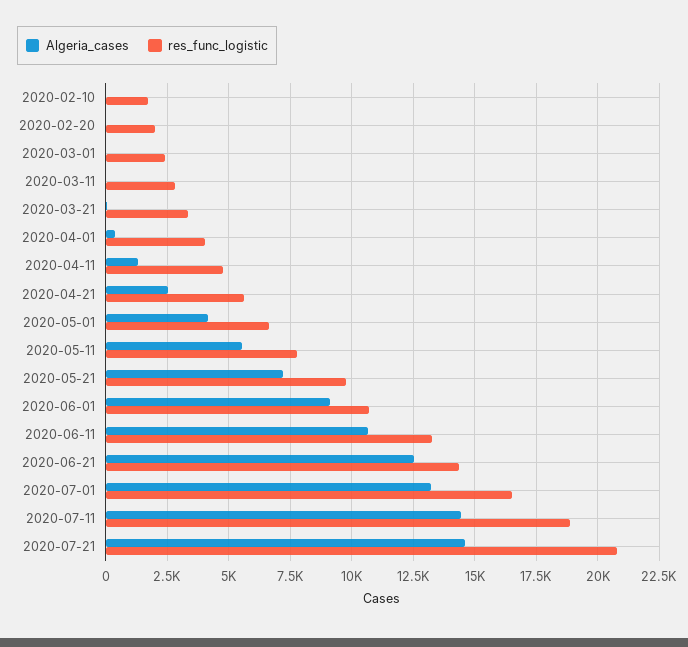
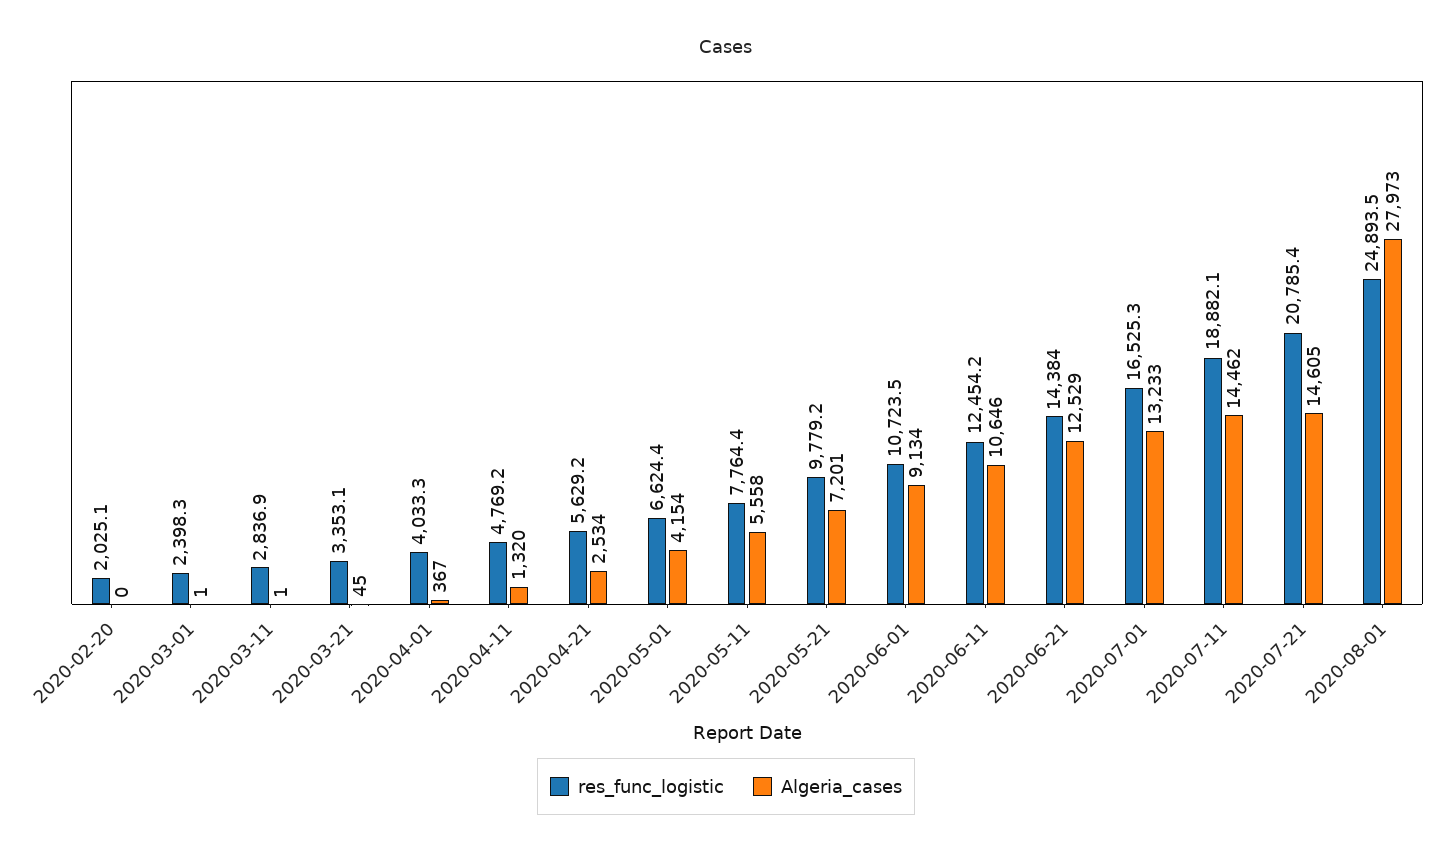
Algeria_cases, 2020-02-10: 0 -> none
res_func_logistic, 2020-02-10: 1750 -> none
res_func_logistic, 2020-06-11: 13250 -> 12454.2
res_func_logistic, 2020-08-01: none -> 24893.5
Algeria_cases, 2020-08-01: none -> 27973

